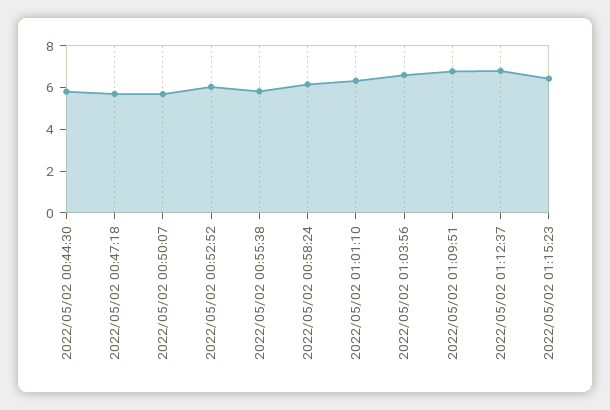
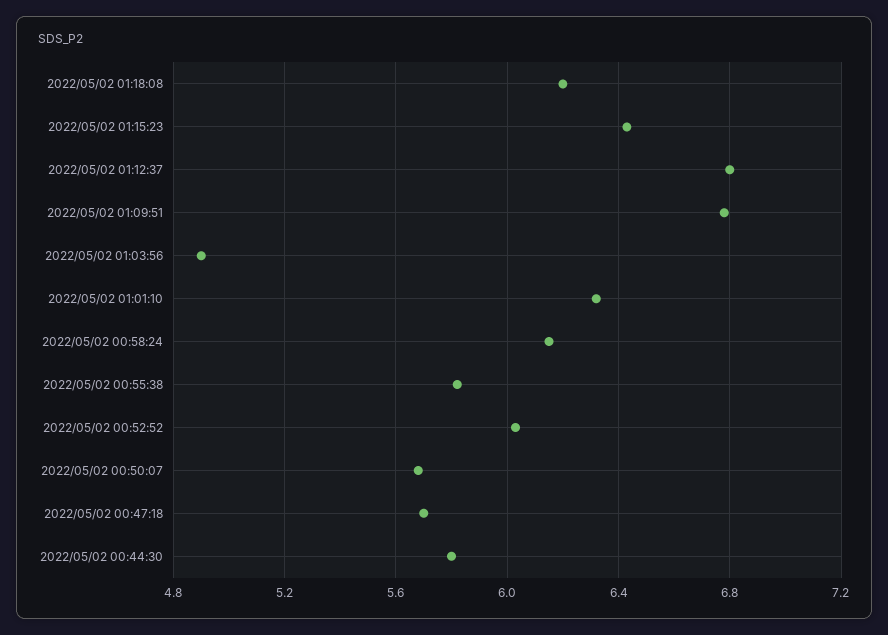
2022/05/02 01:03:56: 6.5 -> 4.9
2022/05/02 01:18:08: none -> 6.2

